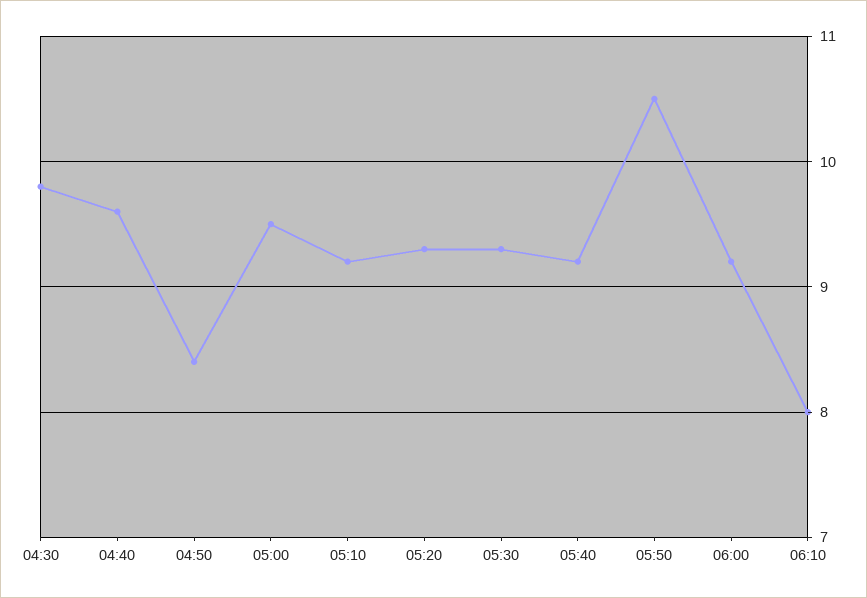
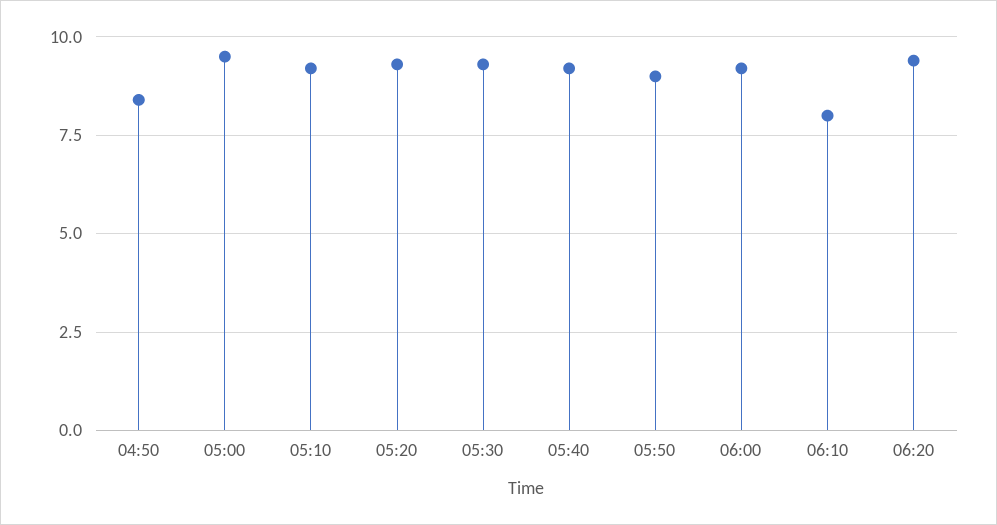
04:30: 9.8 -> none
04:40: 9.6 -> none
05:50: 10.5 -> 9
06:20: none -> 9.5

